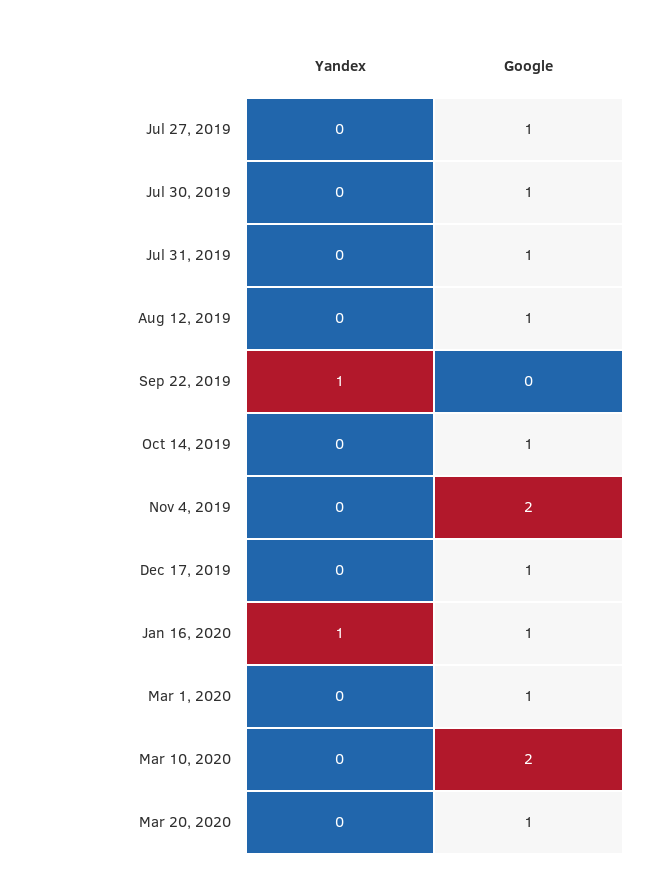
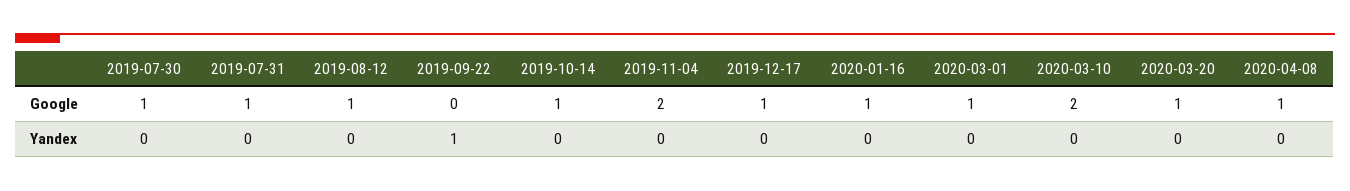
Yandex, Jul 27, 2019: 0 -> none
Google, Jul 27, 2019: 1 -> none
Yandex, Jan 16, 2020: 1 -> 0
Google, 2020-04-08: none -> 1
Yandex, 2020-04-08: none -> 0

